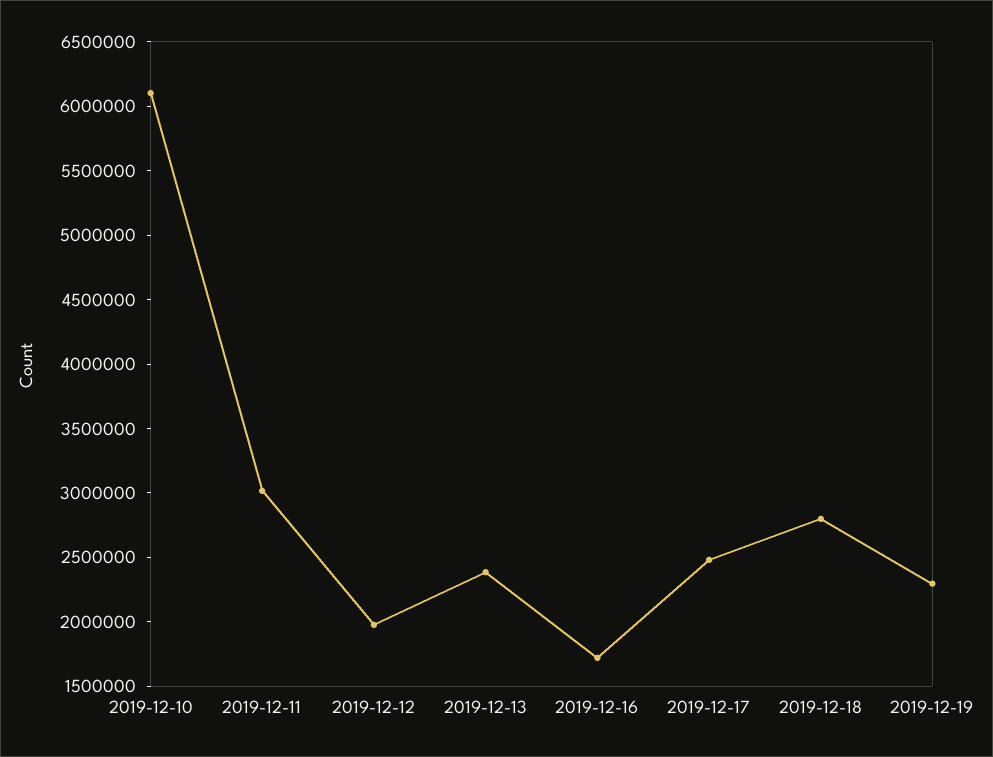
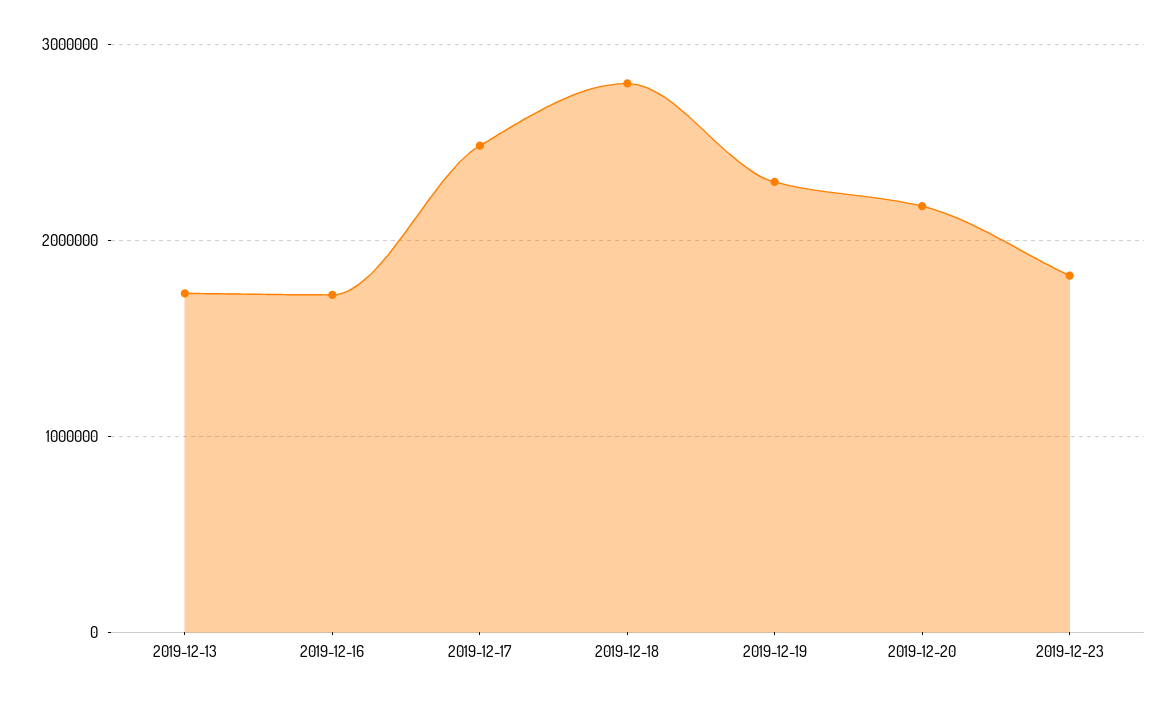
2019-12-10: 6100000 -> none
2019-12-11: 3000000 -> none
2019-12-12: 2000000 -> none
2019-12-13: 2400000 -> 1700000
2019-12-20: none -> 2200000
2019-12-23: none -> 1800000

